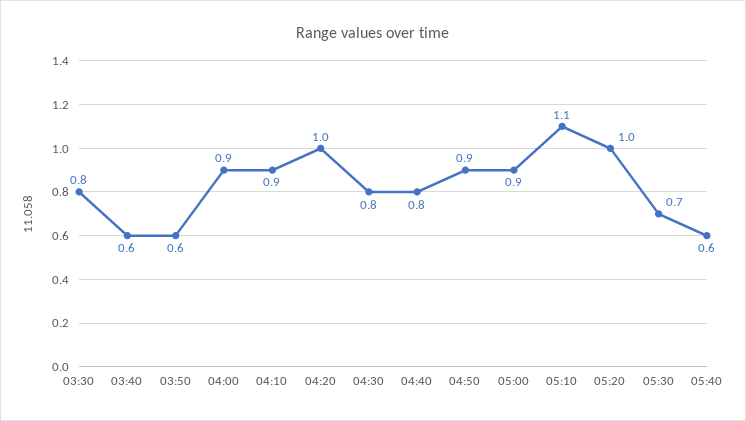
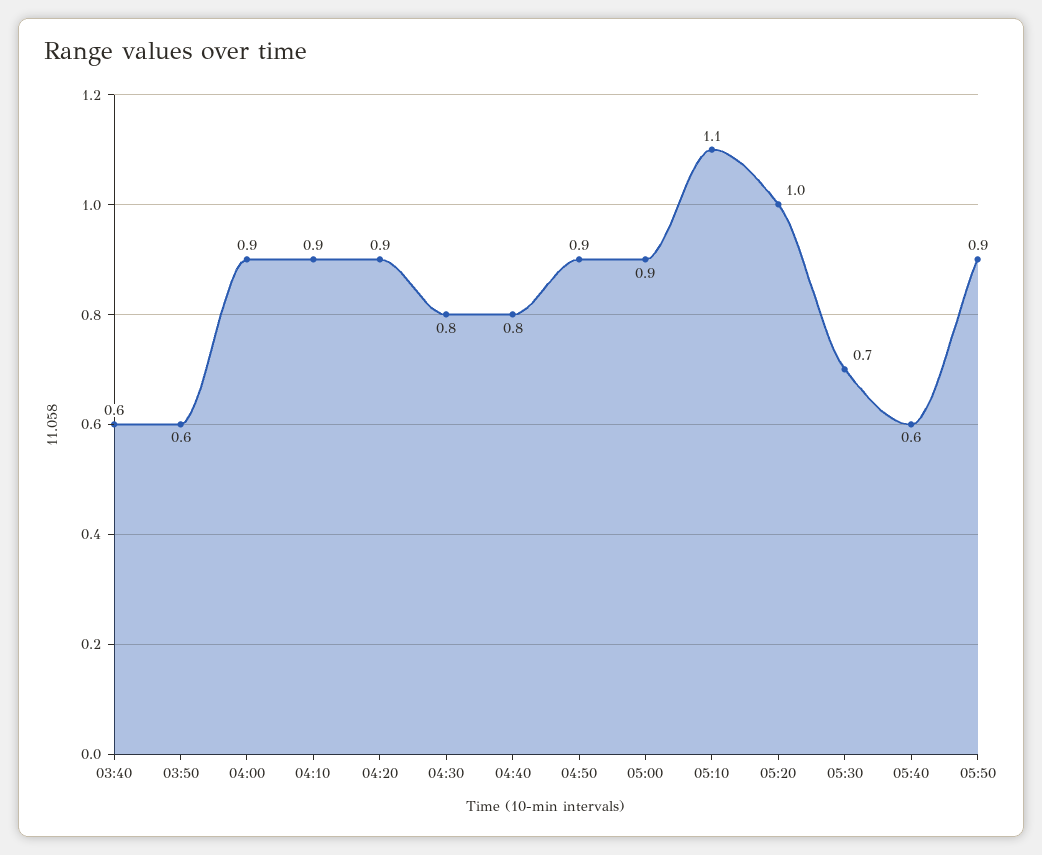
03:30: 0.8 -> none
04:20: 1 -> 0.9
05:50: none -> 0.9

